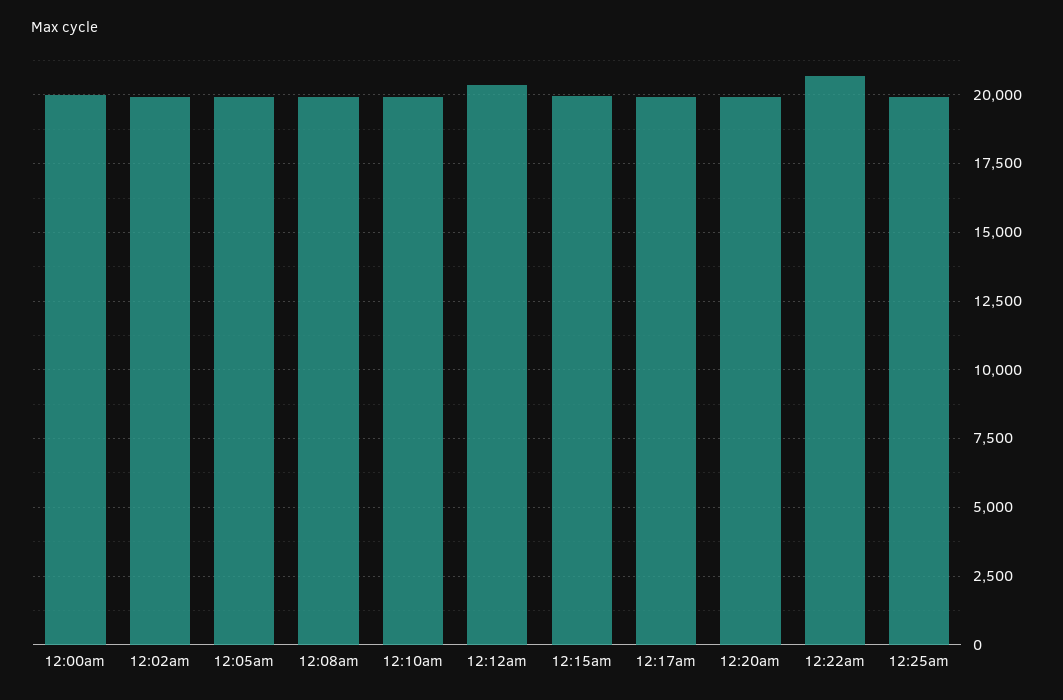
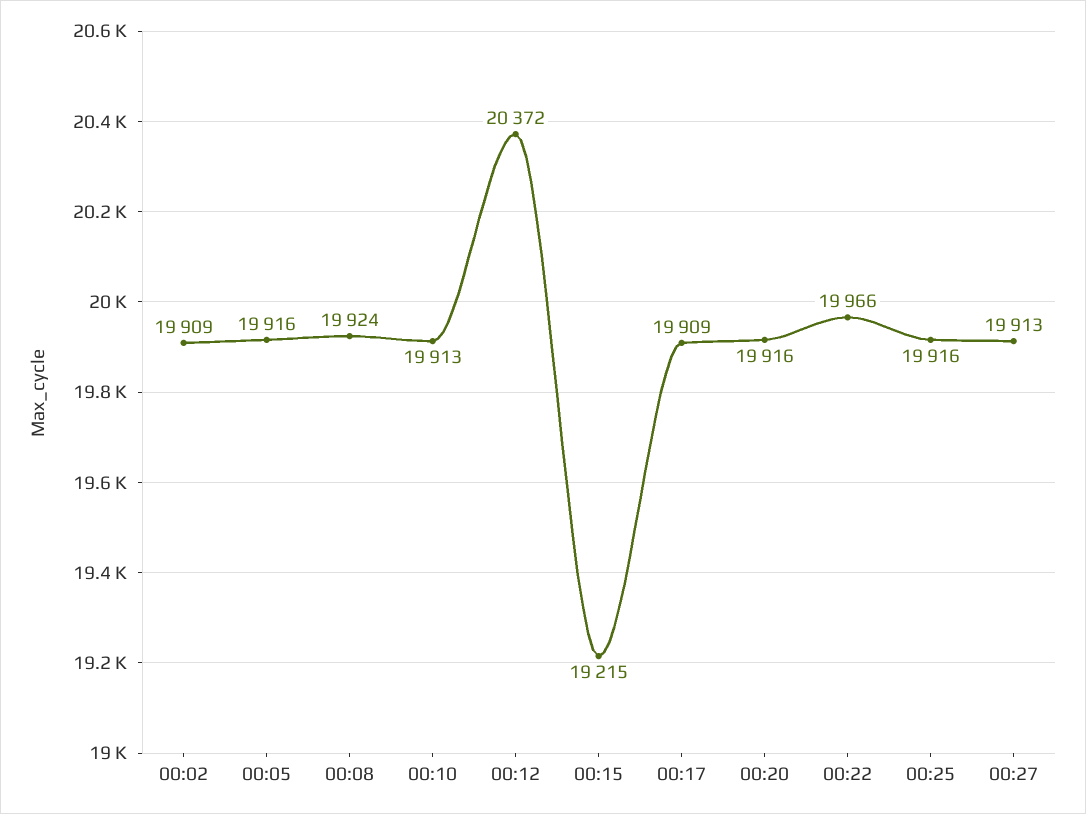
12:00am: 20000 -> none
12:15am: 20000 -> 19215
12:22am: 20750 -> 19966
00:27: none -> 19913

